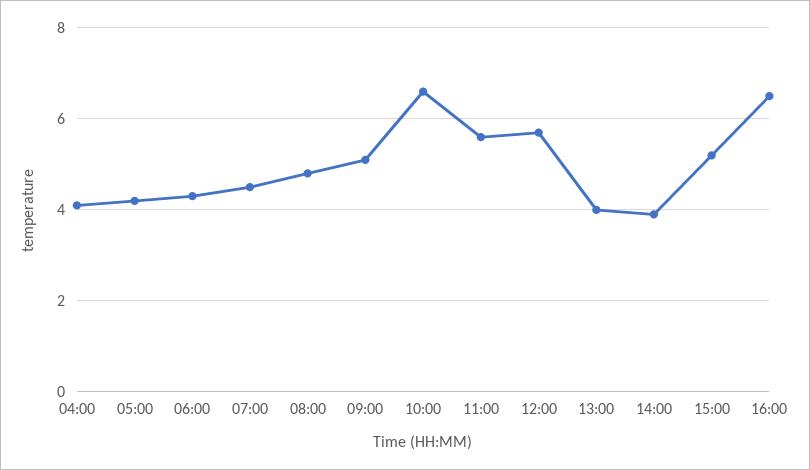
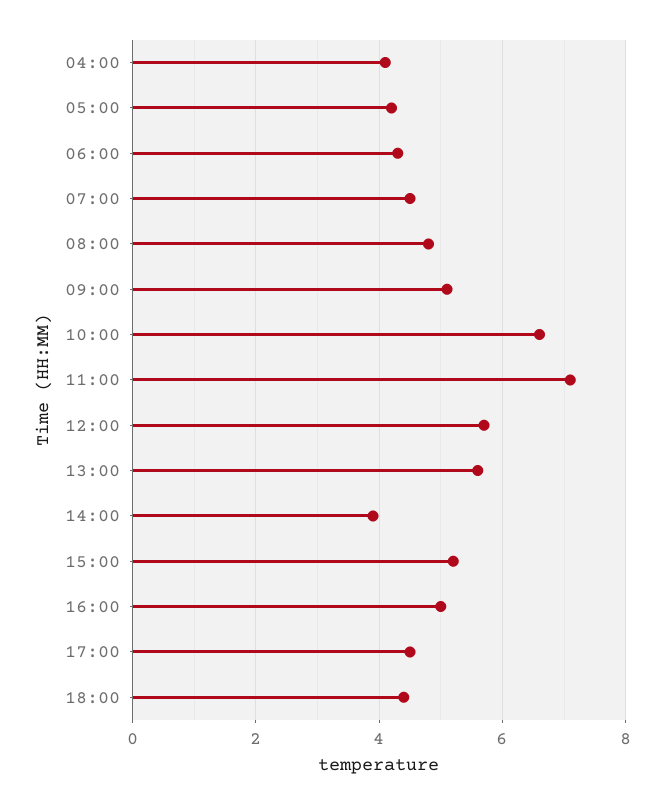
11:00: 5.5 -> 7
13:00: 4 -> 5.5
16:00: 6.5 -> 5
17:00: none -> 4.5
18:00: none -> 4.5

